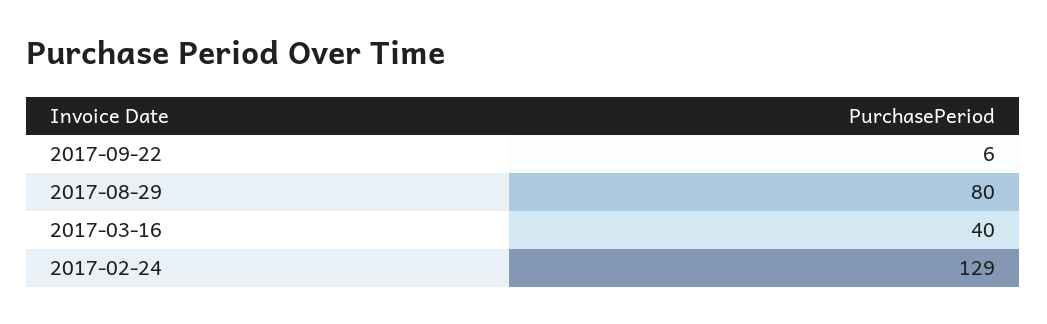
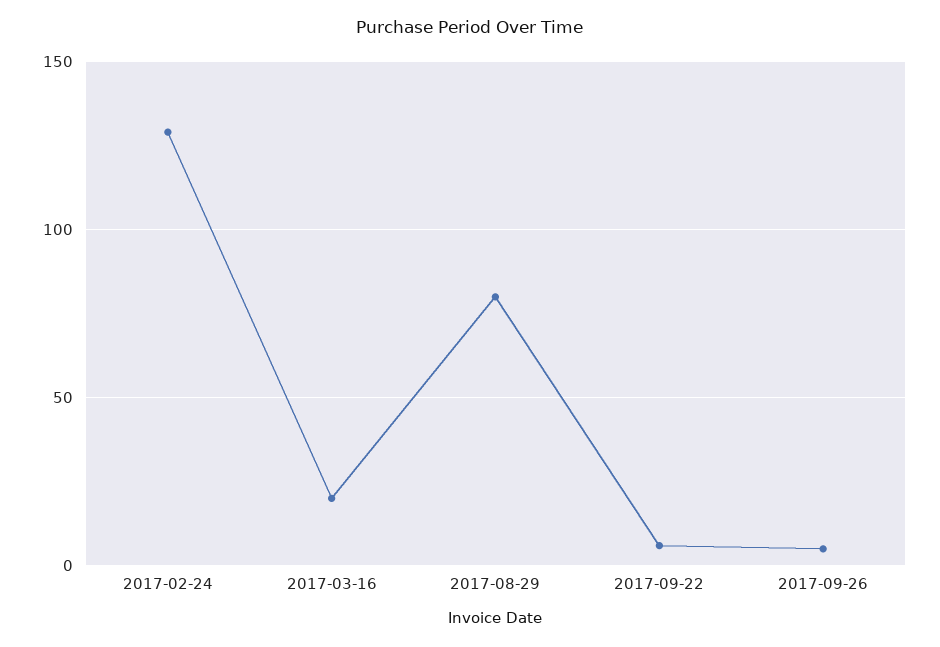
2017-03-16: 40 -> 20
2017-09-26: none -> 5

